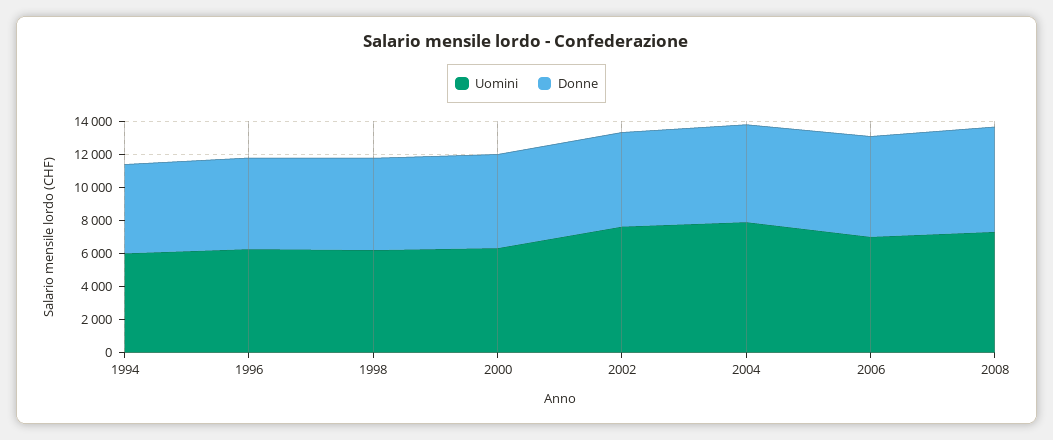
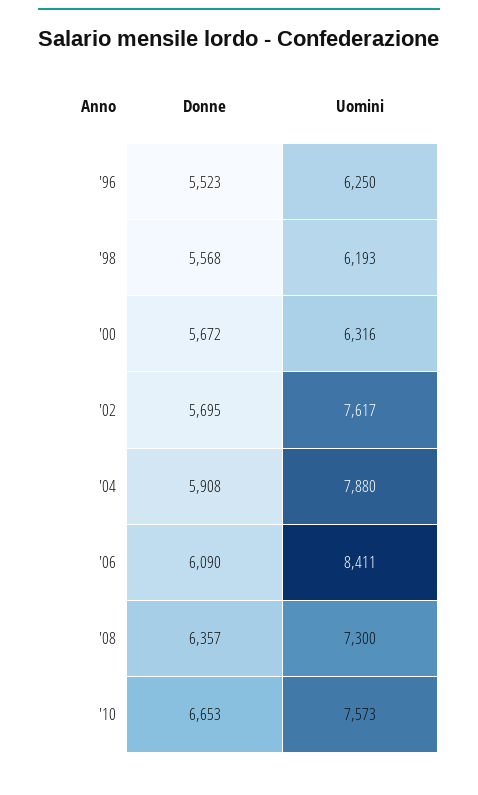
Uomini, 1994: 6000 -> none
Donne, 1994: 5500 -> none
Uomini, 2006: 7000 -> 8411
Donne, '10: none -> 6653
Uomini, '10: none -> 7573

